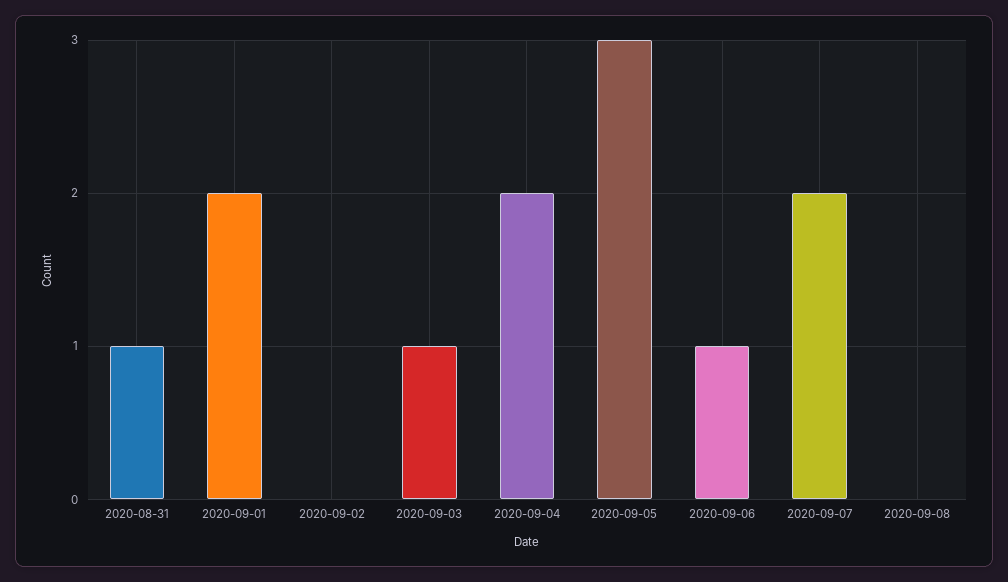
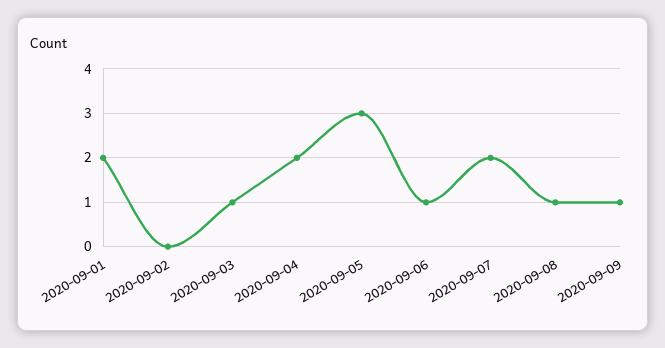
2020-08-31: 1 -> none
2020-09-08: 0 -> 1
2020-09-09: none -> 1

